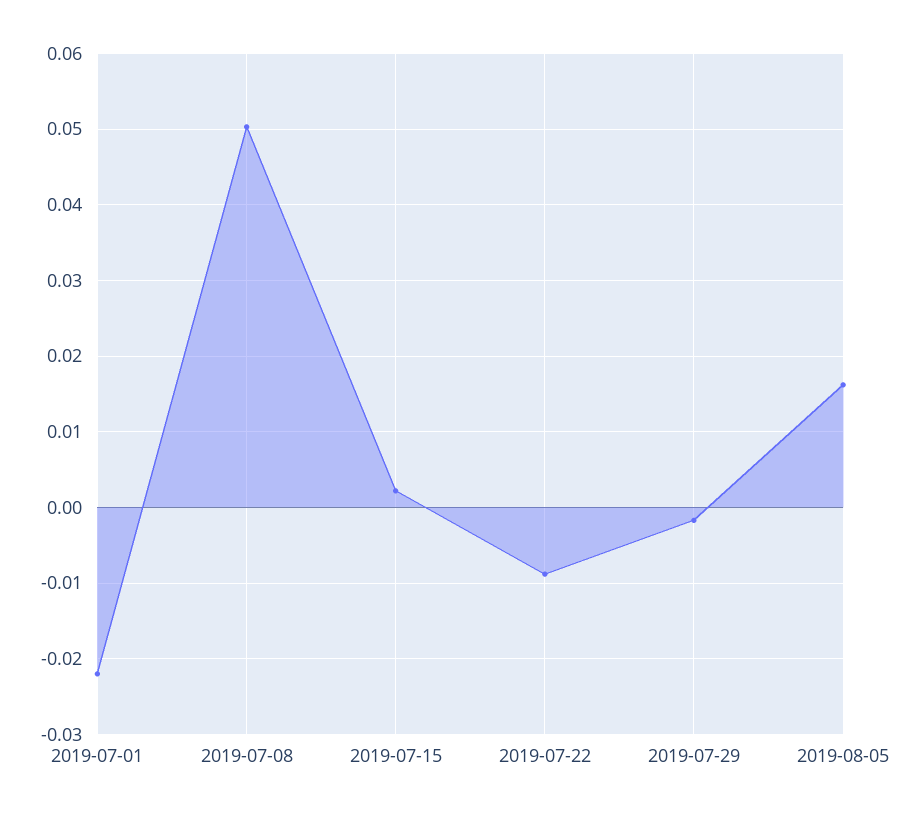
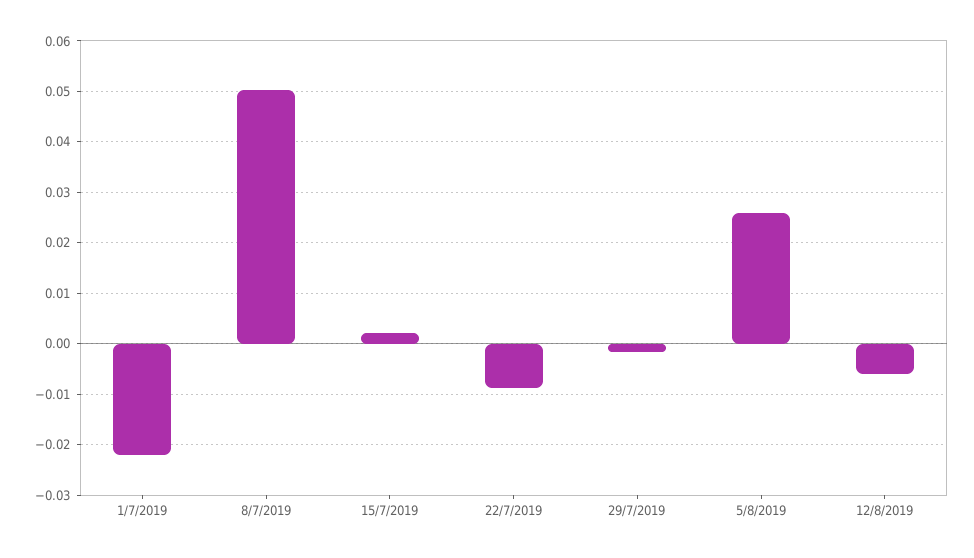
2019-08-05: 0.016 -> 0.026
12/8/2019: none -> -0.006

